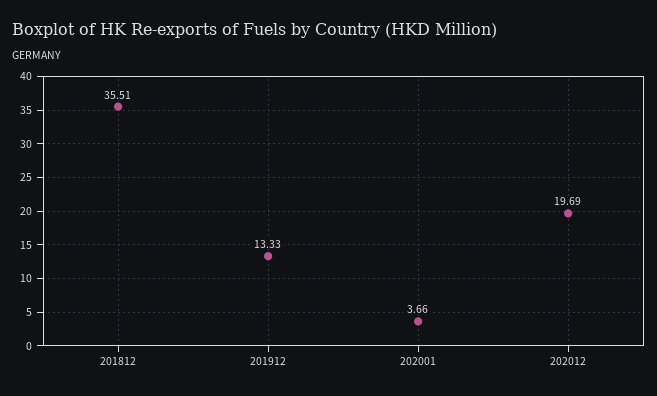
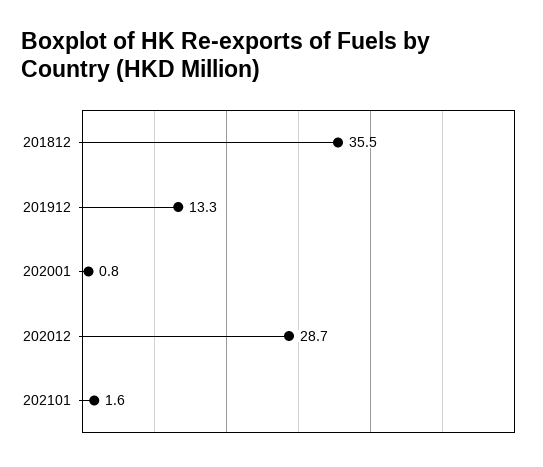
202001: 3.66 -> 0.8
202012: 19.69 -> 28.7
202101: none -> 1.6

